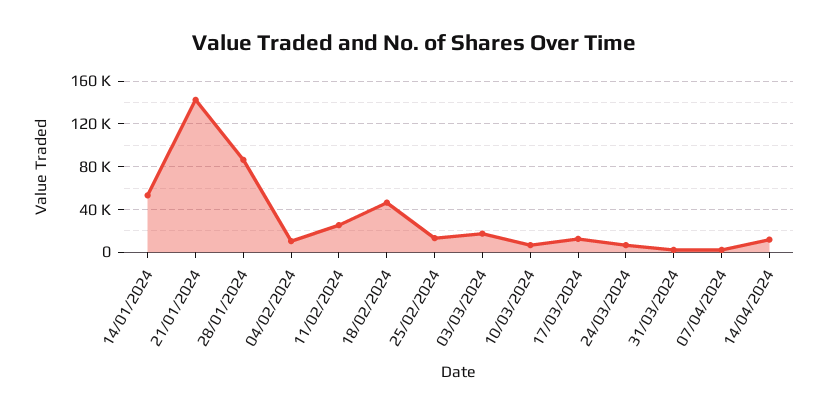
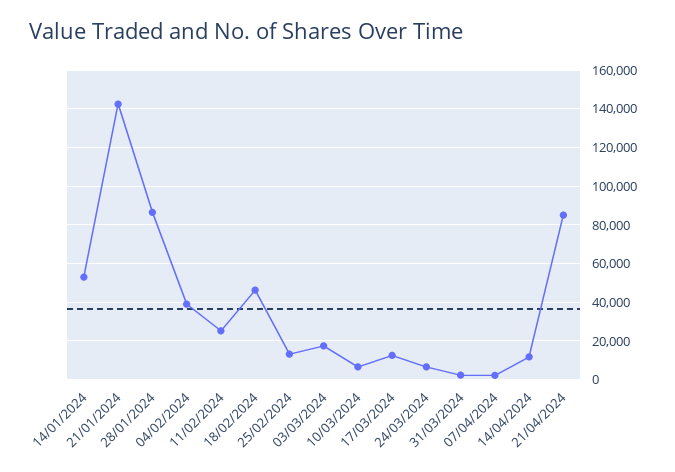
04/02/2024: 10000 -> 40000
21/04/2024: none -> 85000

